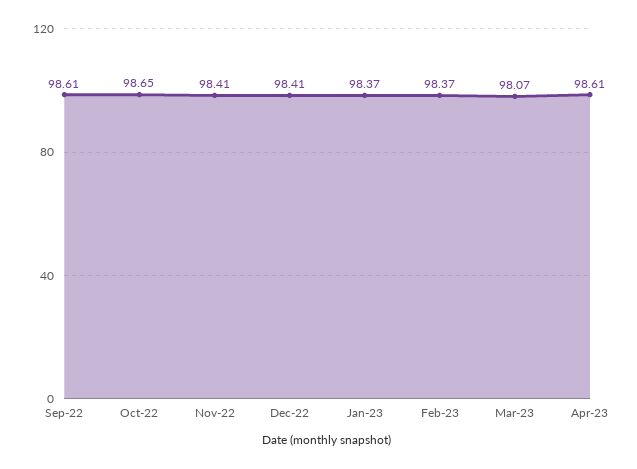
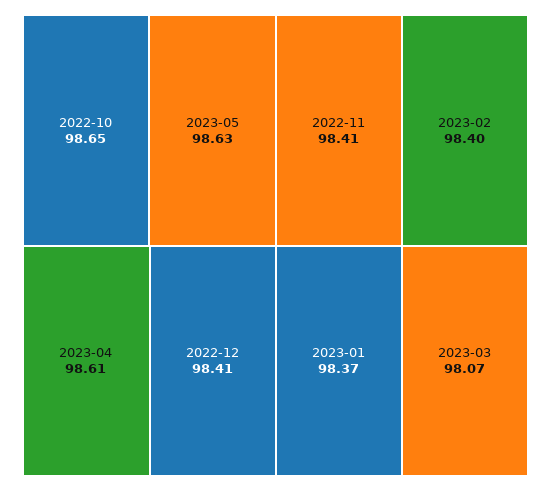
Sep-22: 98.61 -> none
Feb-23: 98.37 -> 98.4
2023-05: none -> 98.63

